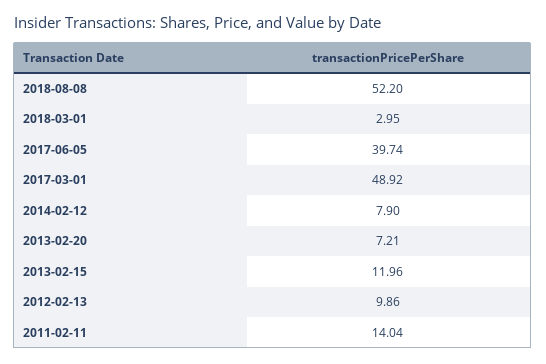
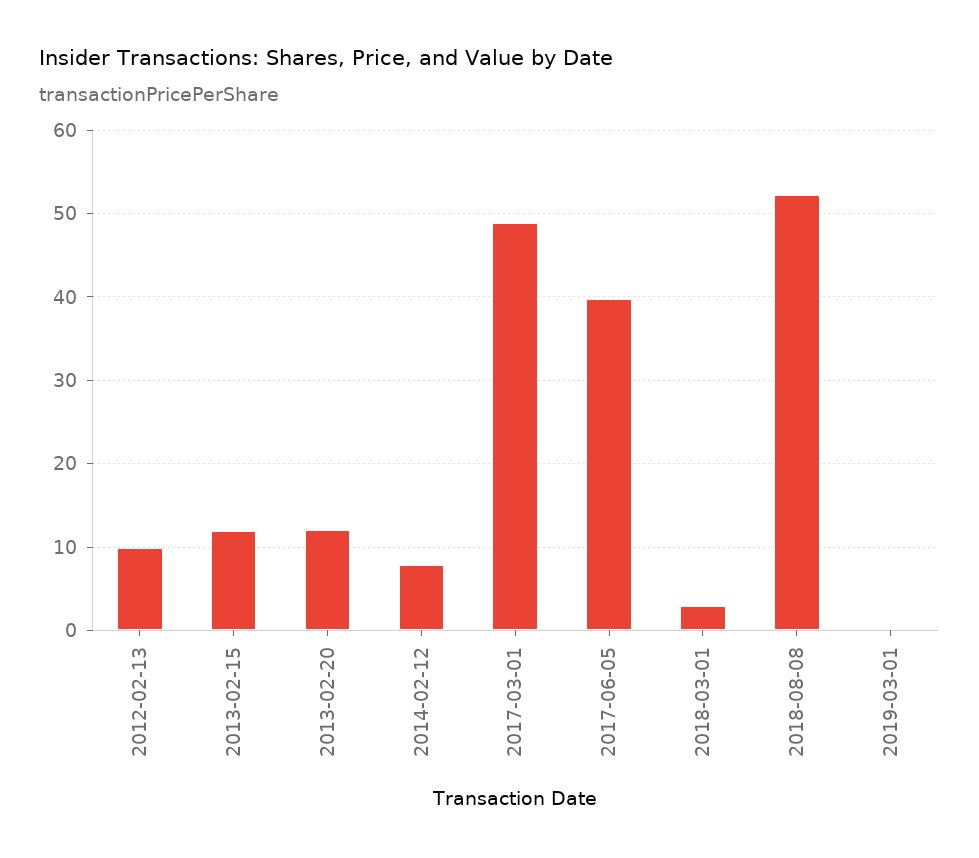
2013-02-20: 7.21 -> 12
2011-02-11: 14.04 -> none
2019-03-01: none -> 0

